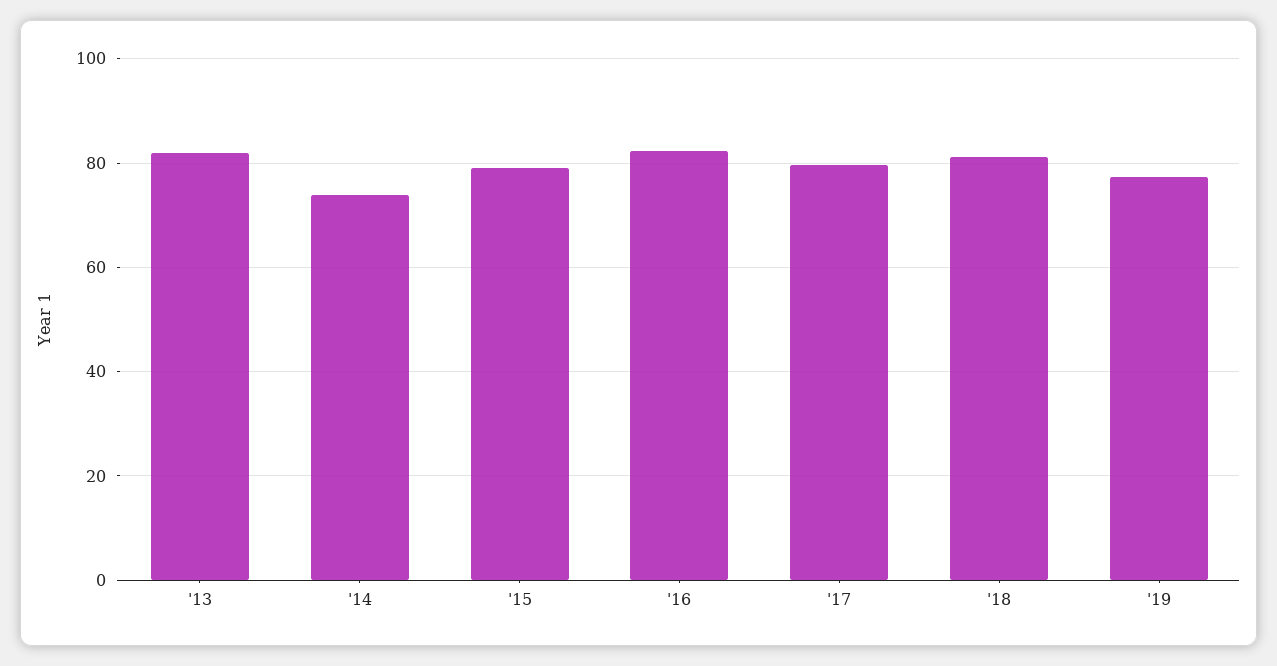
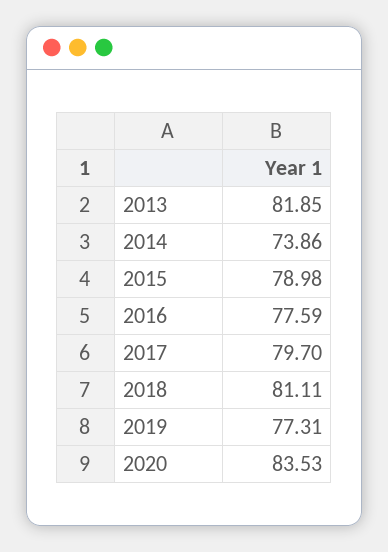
'16: 82 -> 77.59
2020: none -> 83.53

